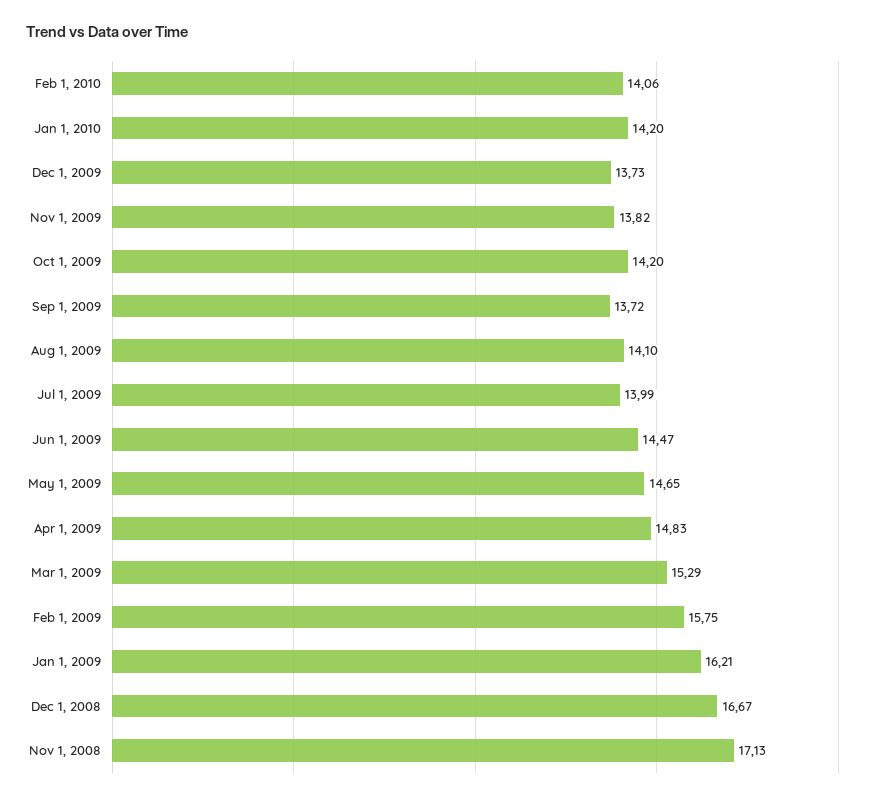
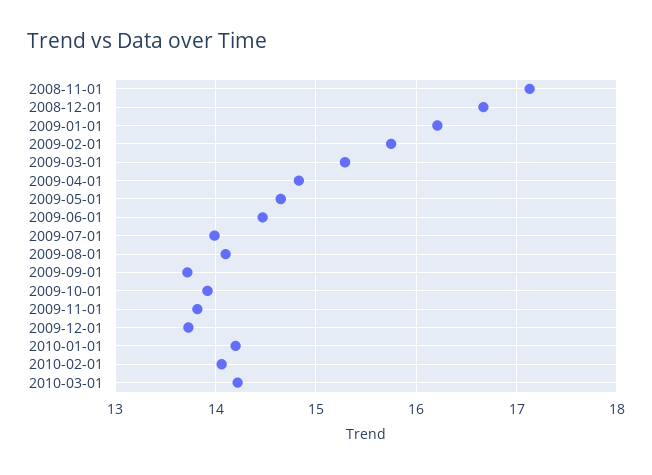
Oct 1, 2009: 14.2 -> 13.9
2010-03-01: none -> 14.2

